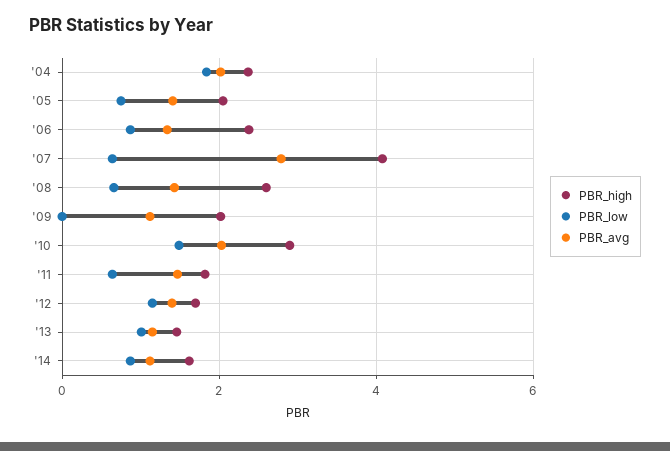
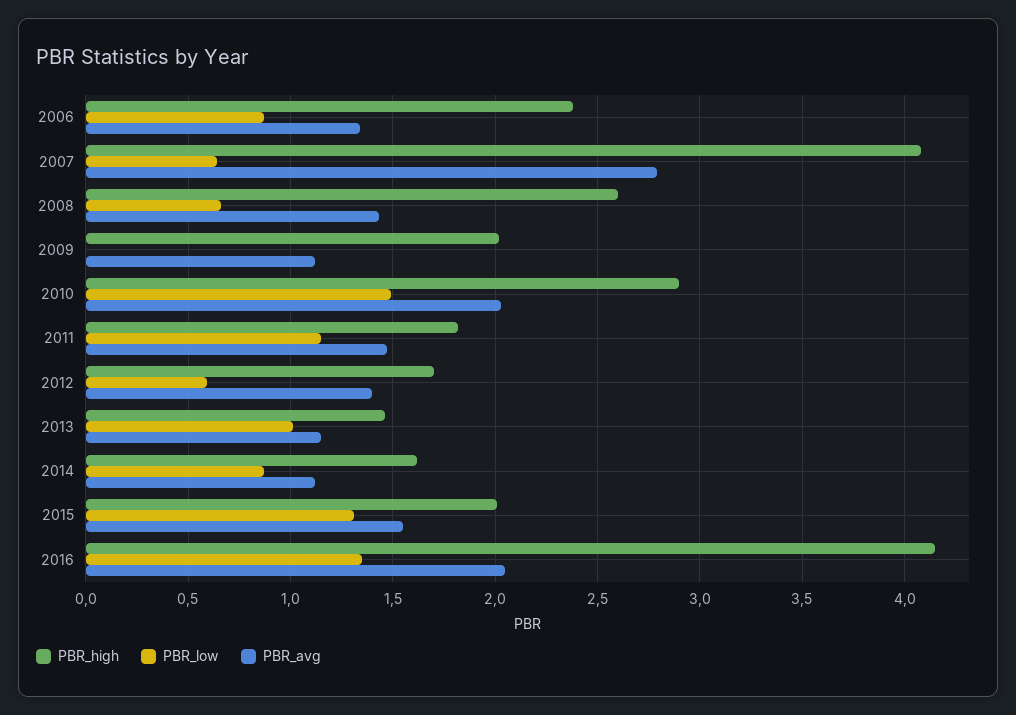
PBR_high, '04: 2.4 -> none
PBR_low, '04: 1.8 -> none
PBR_avg, '04: 2 -> none
PBR_high, '05: 2 -> none
PBR_low, '05: 0.8 -> none
PBR_avg, '05: 1.4 -> none
PBR_low, '11: 0.6 -> 1.15
PBR_low, '12: 1.2 -> 0.6
PBR_high, 2015: none -> 2
PBR_low, 2015: none -> 1.3
PBR_avg, 2015: none -> 1.55
PBR_high, 2016: none -> 4.15
PBR_low, 2016: none -> 1.35
PBR_avg, 2016: none -> 2.05

